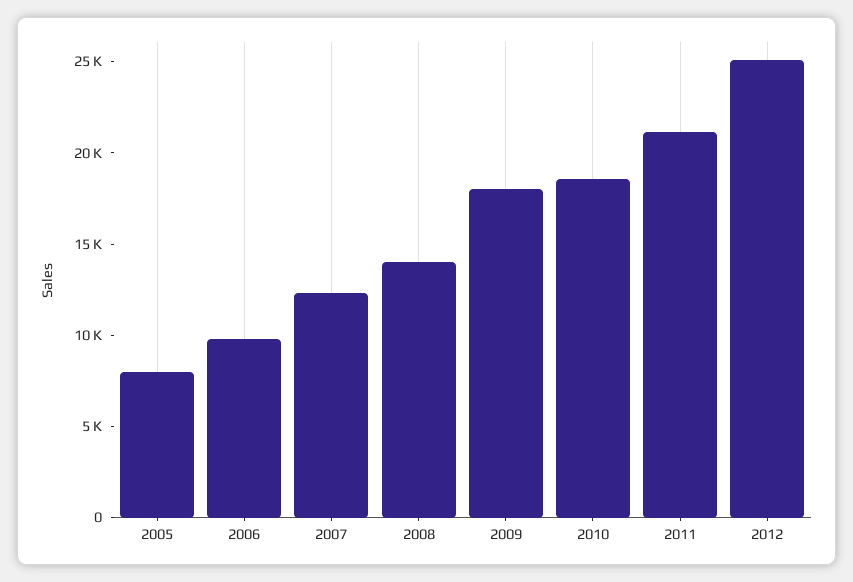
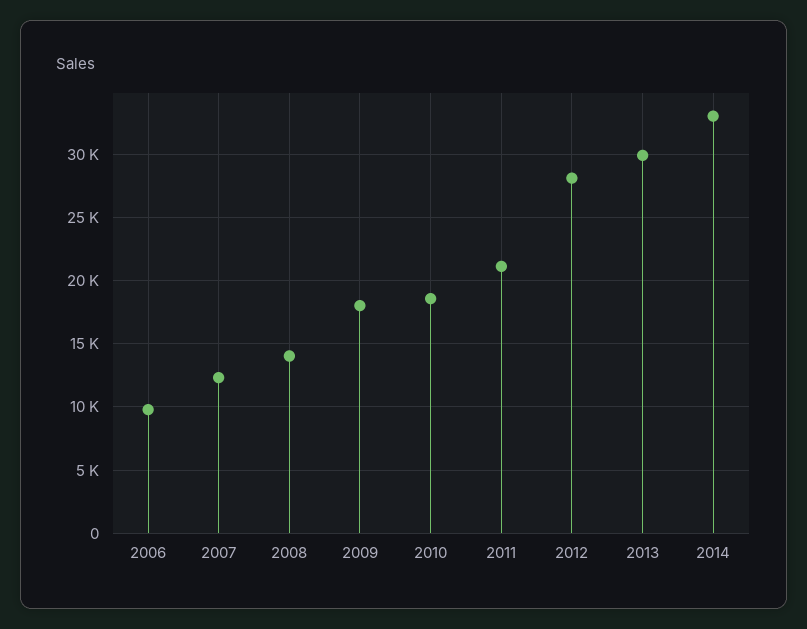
2005: 8000 -> none
2012: 25000 -> 28000
2013: none -> 30000
2014: none -> 33000

